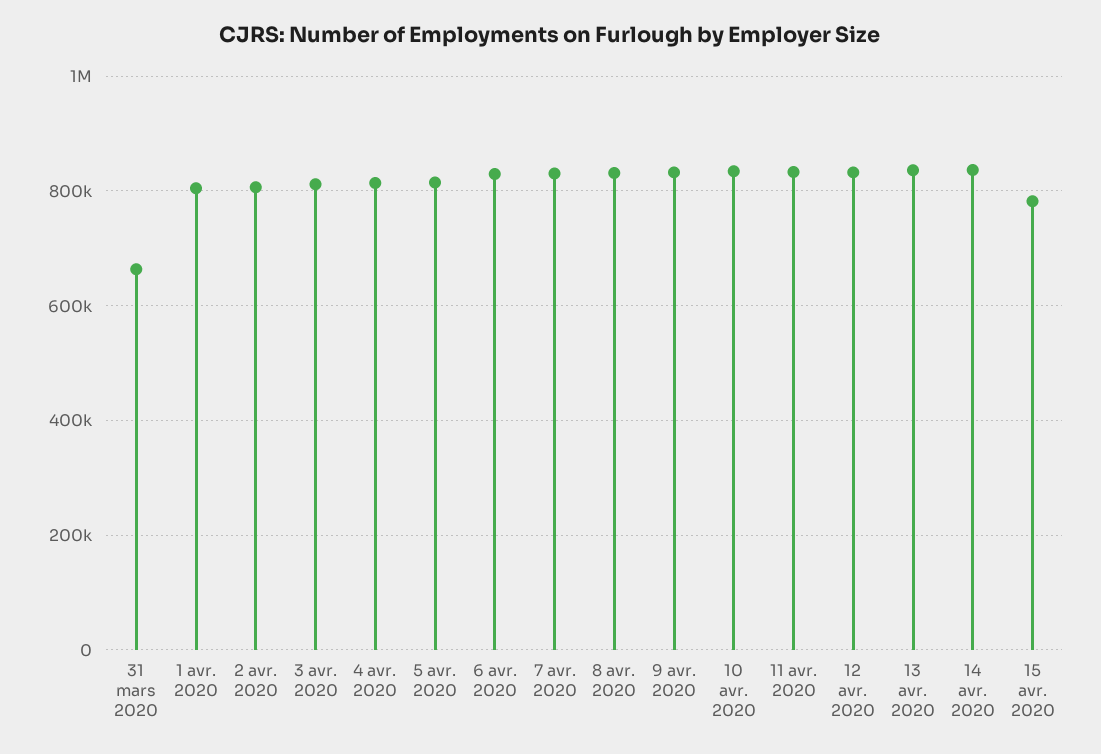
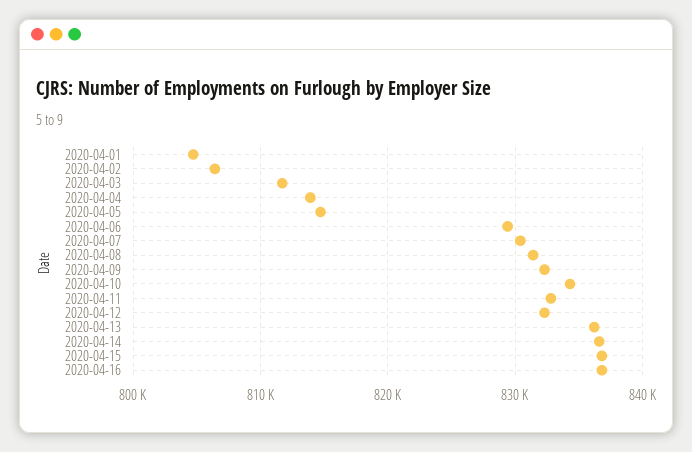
31 mars 2020: 660000 -> none
15 avr. 2020: 780000 -> 837000
2020-04-16: none -> 837000

